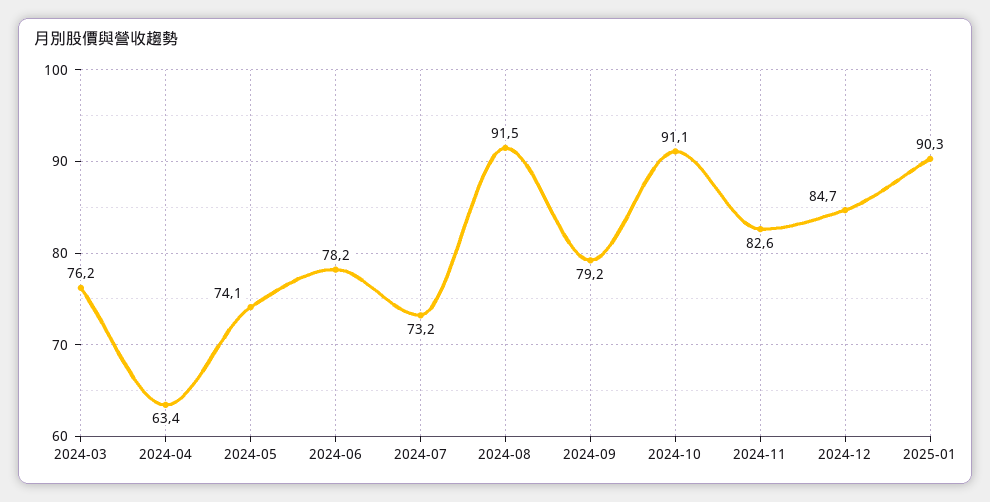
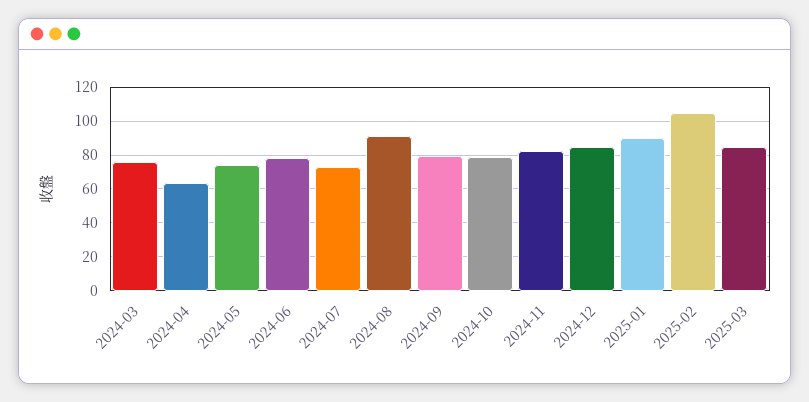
2024-10: 91.1 -> 80
2025-02: none -> 105
2025-03: none -> 85

